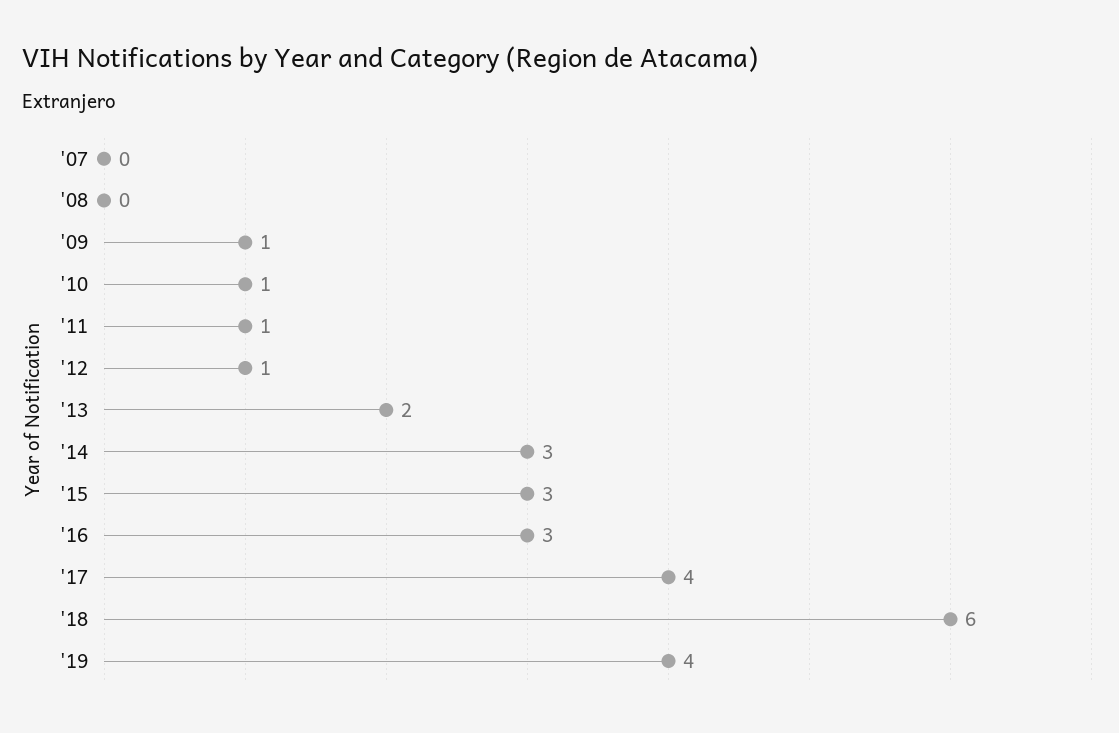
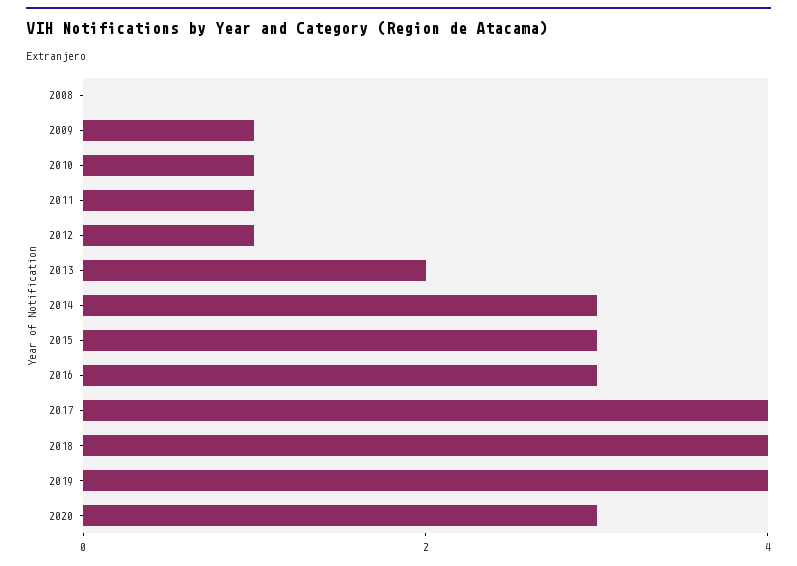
'07: 0 -> none
'18: 6 -> 4
2020: none -> 3

